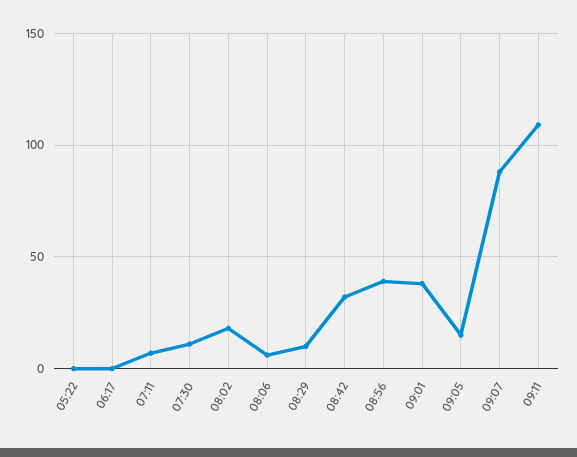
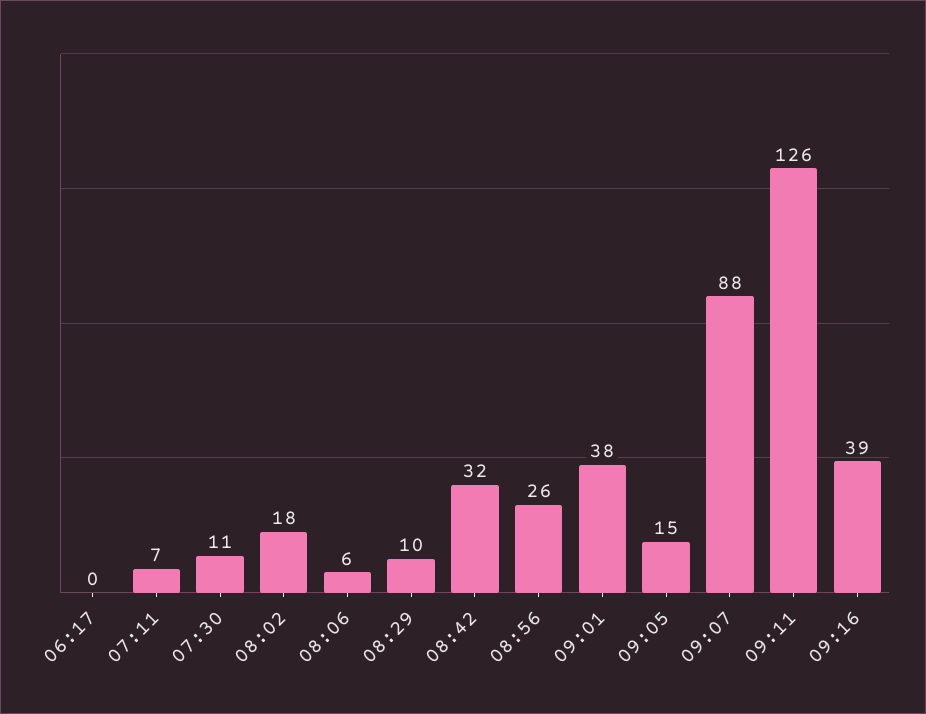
05:22: 0 -> none
08:56: 40 -> 26
09:11: 110 -> 126
09:16: none -> 39

